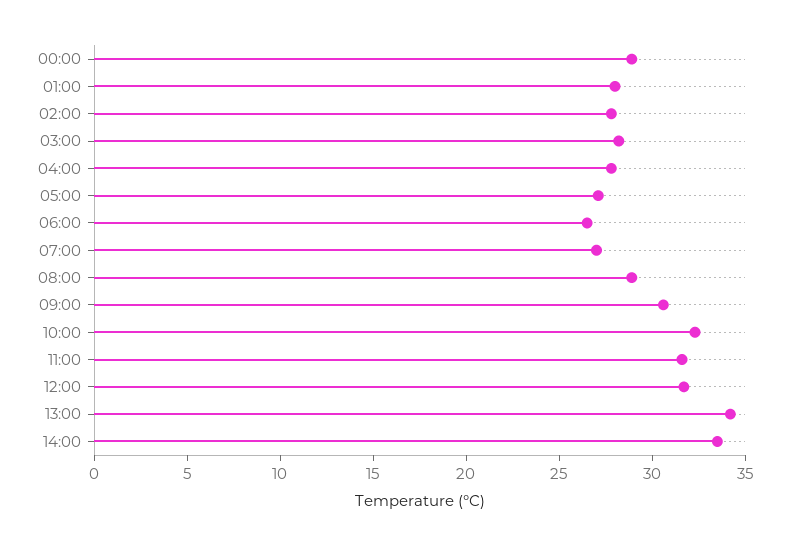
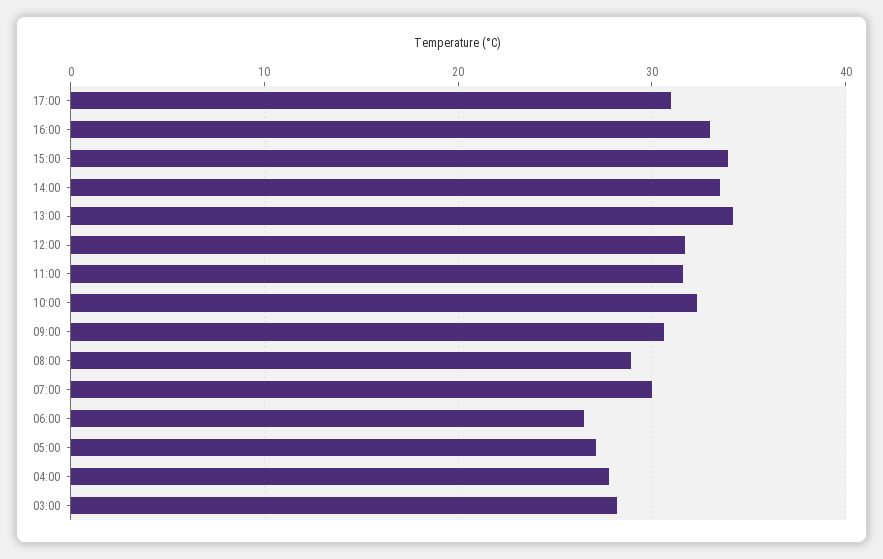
00:00: 29 -> none
01:00: 28 -> none
02:00: 28 -> none
07:00: 27 -> 30
17:00: none -> 31
16:00: none -> 33
15:00: none -> 34

